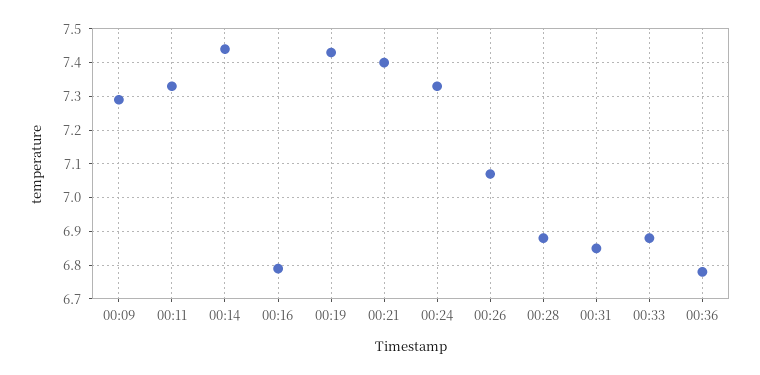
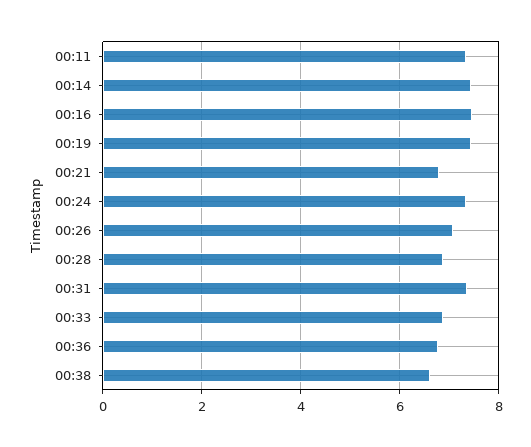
00:09: 7.3 -> none
00:16: 6.8 -> 7.4
00:21: 7.4 -> 6.8
00:31: 6.85 -> 7.4
00:38: none -> 6.6

